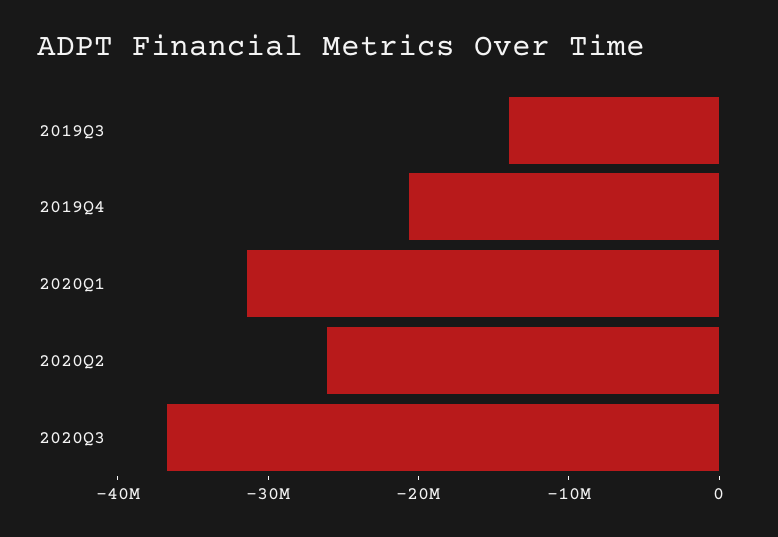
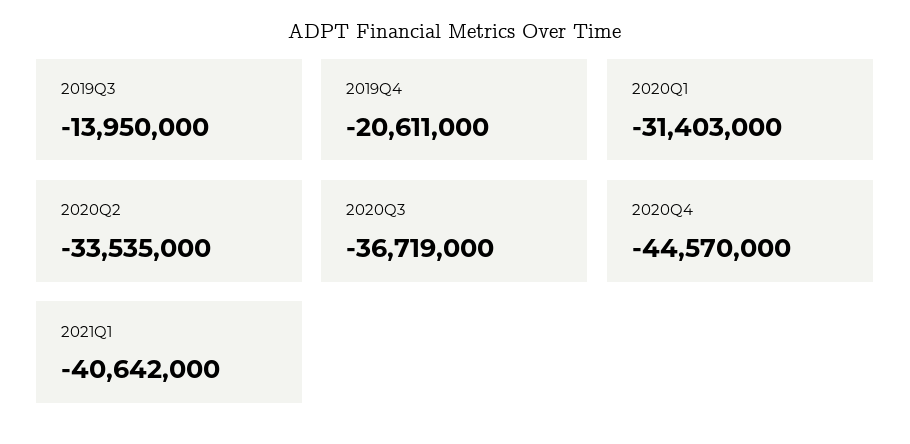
2020Q2: -26000000 -> -33535000
2020Q4: none -> -44570000
2021Q1: none -> -40642000

